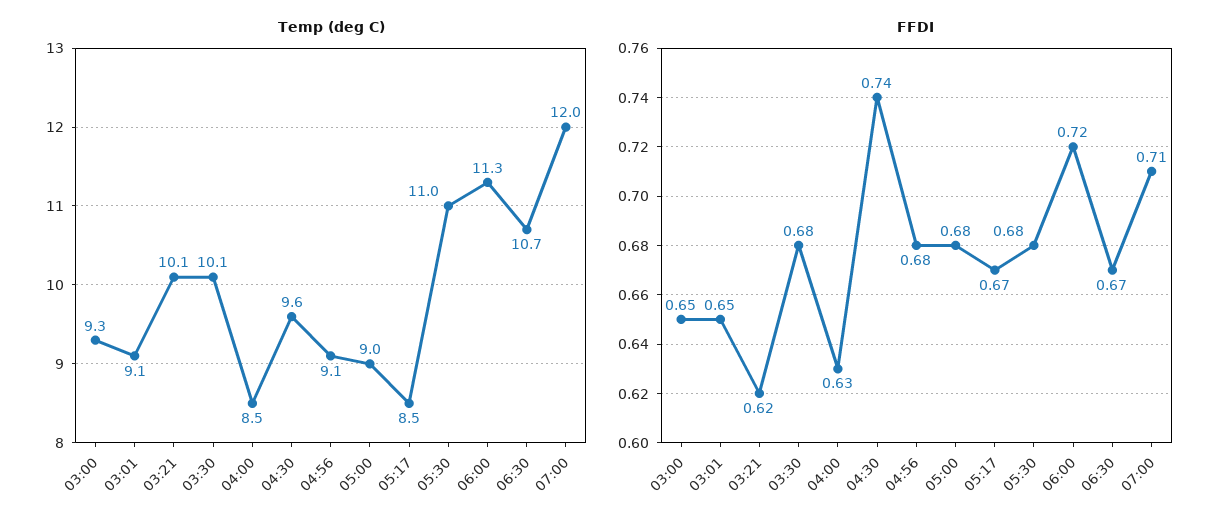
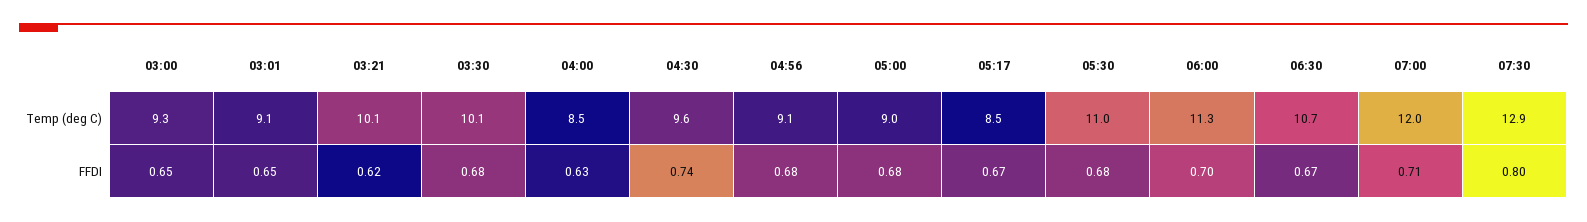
FFDI, 06:00: 0.72 -> 0.7
Temp (deg C), 07:30: none -> 12.9
FFDI, 07:30: none -> 0.8

